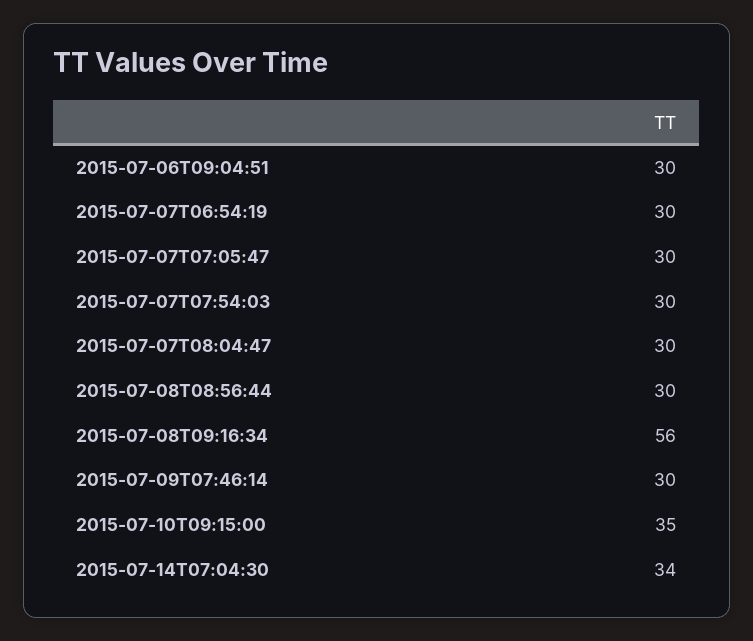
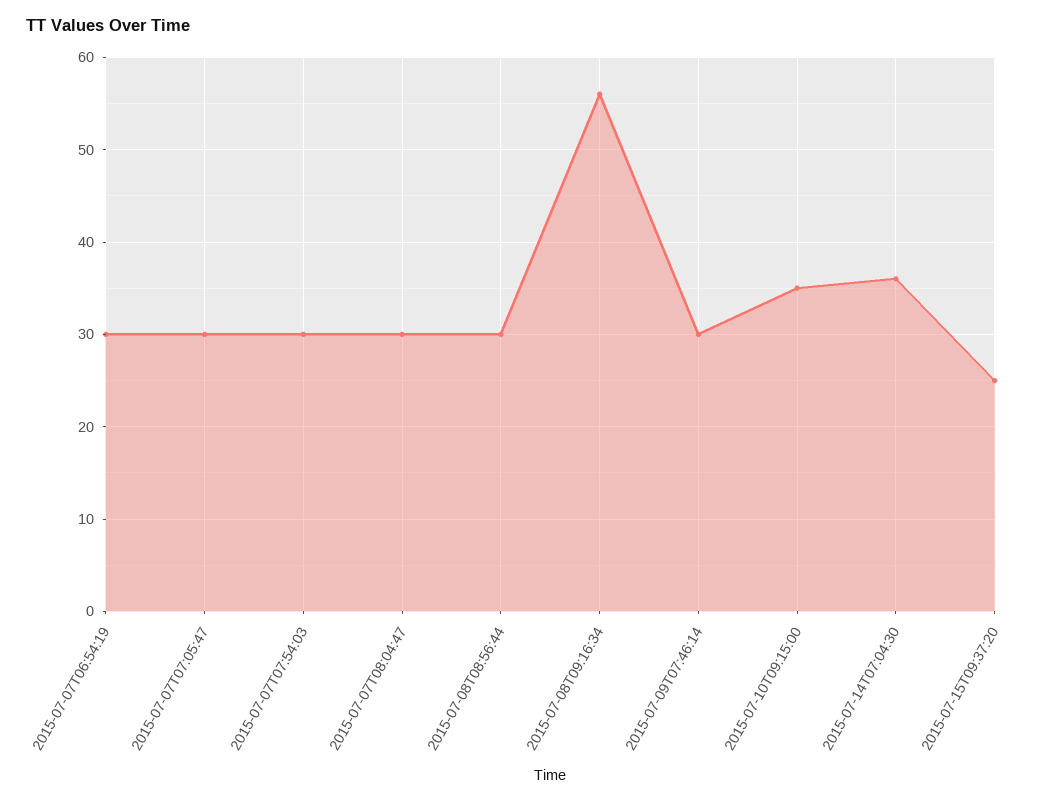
2015-07-06T09:04:51: 30 -> none
2015-07-14T07:04:30: 34 -> 36
2015-07-15T09:37:20: none -> 25

